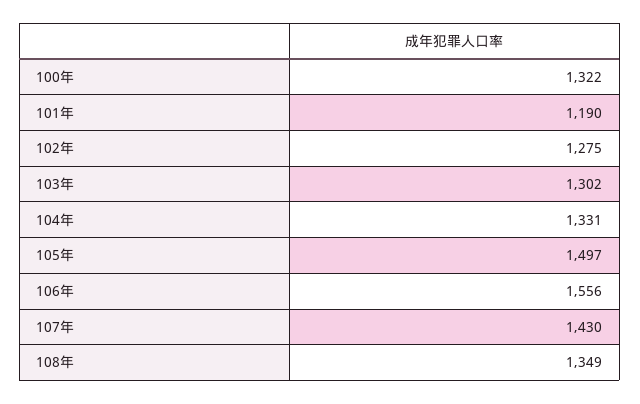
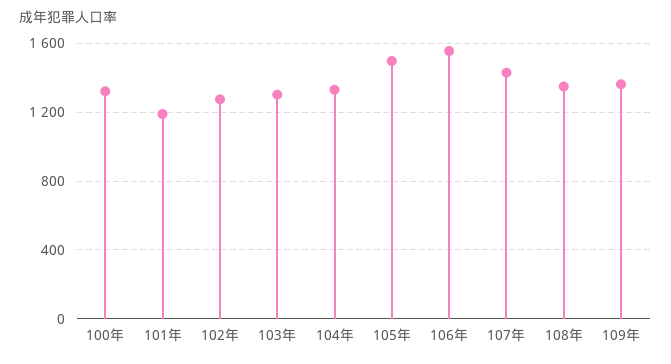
109年: none -> 1350

